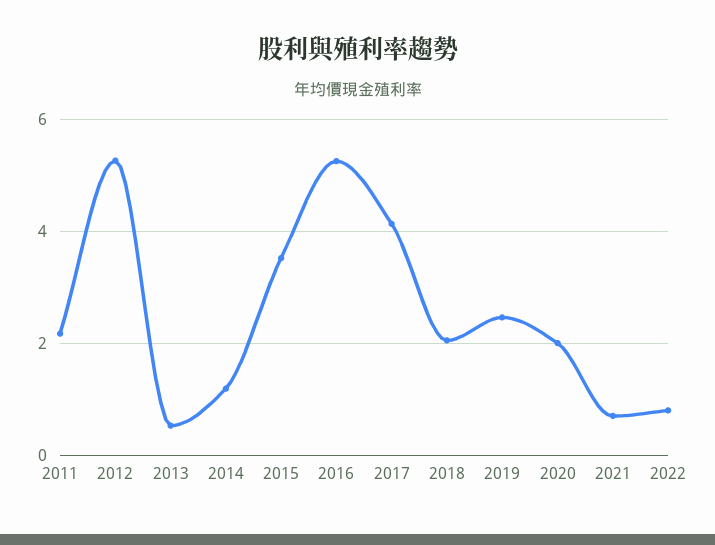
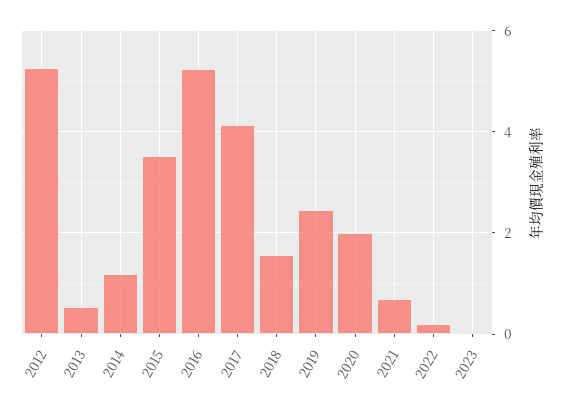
2011: 2.2 -> none
2018: 2 -> 1.6
2022: 0.8 -> 0.2
2023: none -> 0

